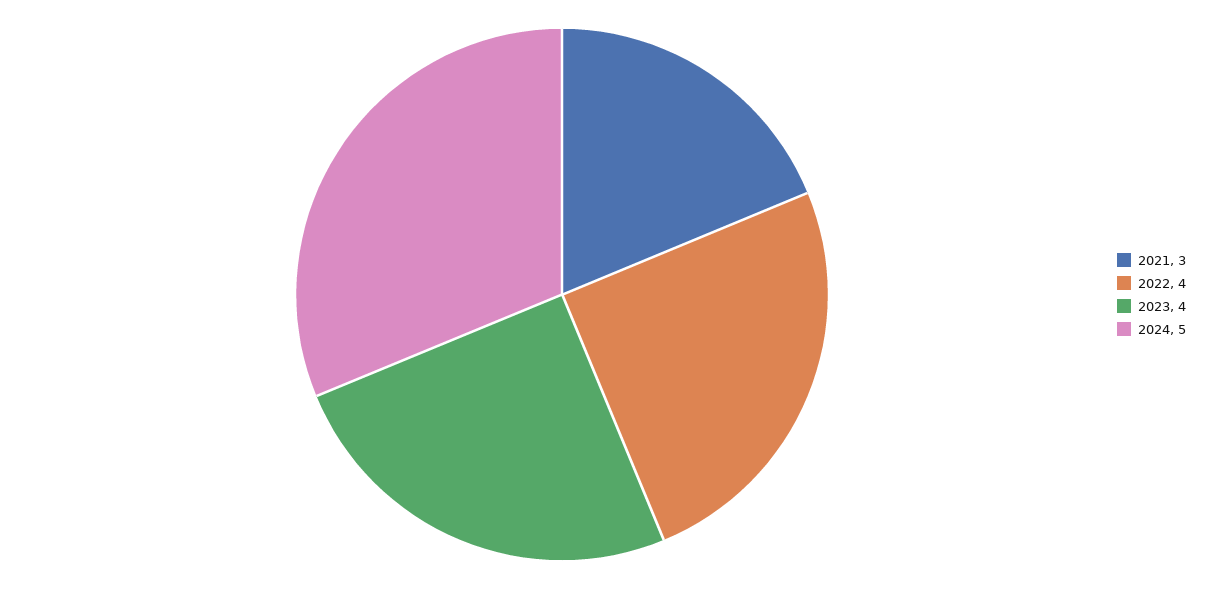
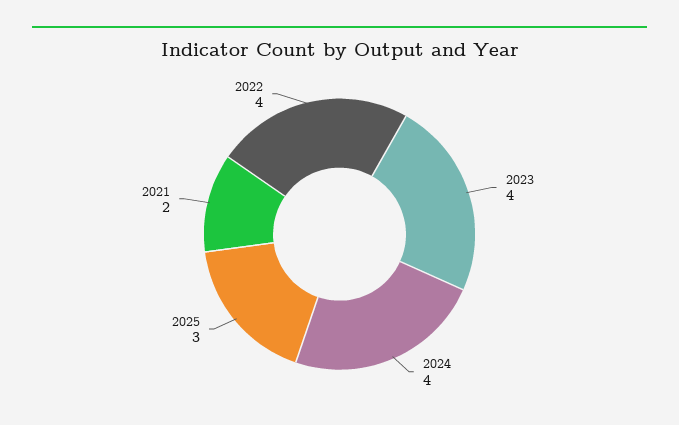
2021: 3 -> 2
2024: 5 -> 4
2025: none -> 3

